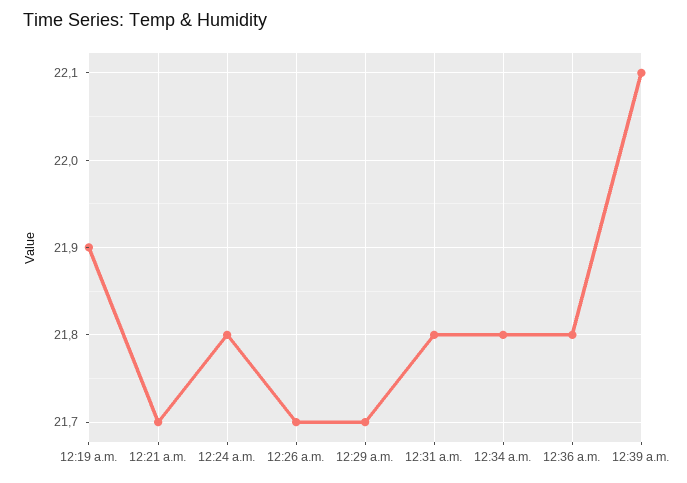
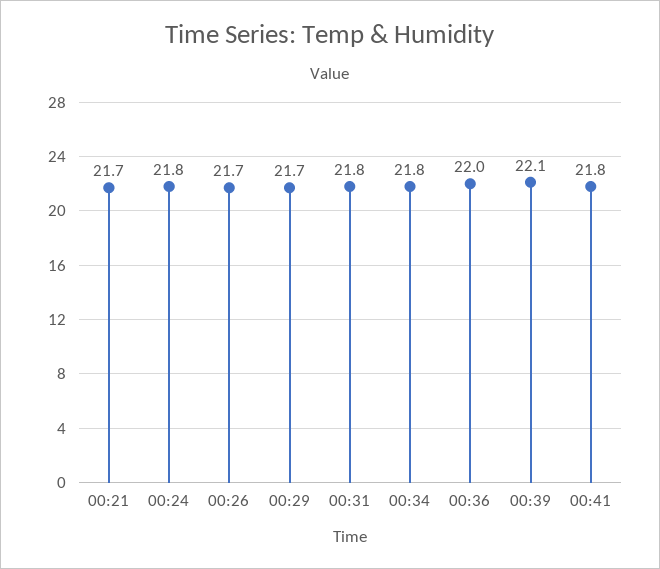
12:19 a.m.: 21.9 -> none
12:36 a.m.: 21.8 -> 22
00:41: none -> 21.8

